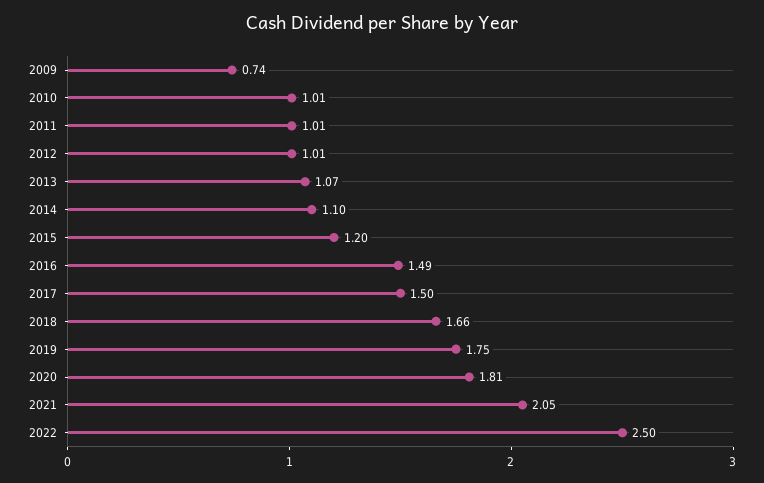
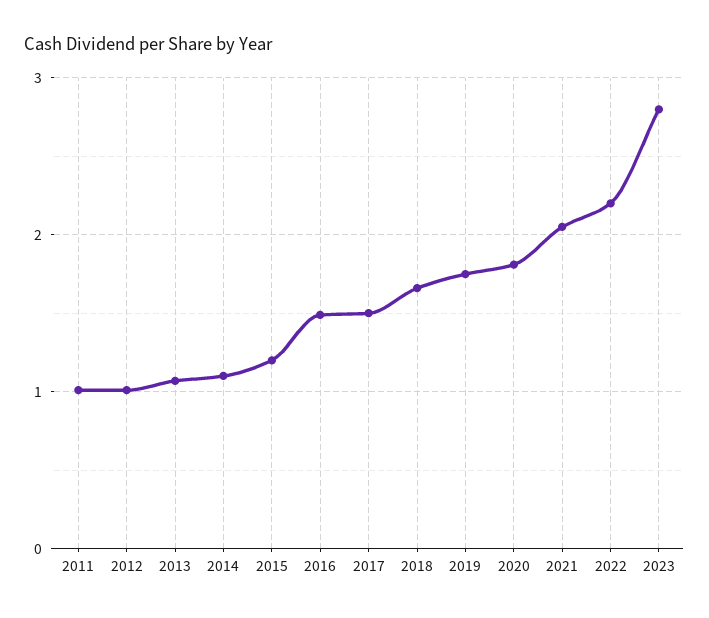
2009: 0.74 -> none
2010: 1.01 -> none
2022: 2.5 -> 2.2
2023: none -> 2.8

